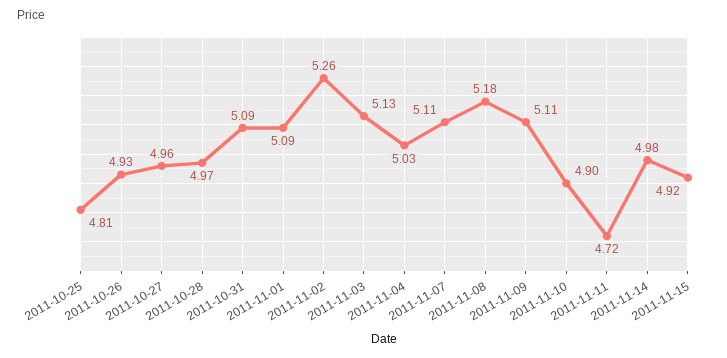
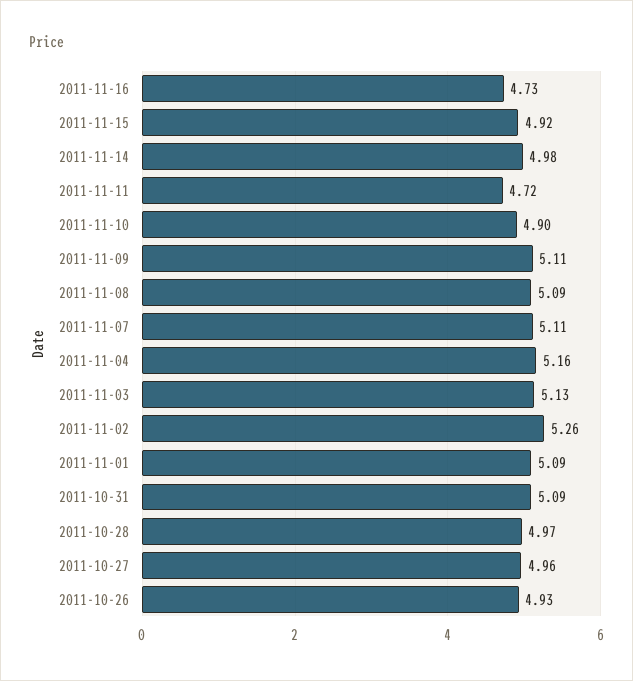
2011-10-25: 4.81 -> none
2011-11-04: 5.03 -> 5.16
2011-11-08: 5.18 -> 5.09
2011-11-16: none -> 4.73

